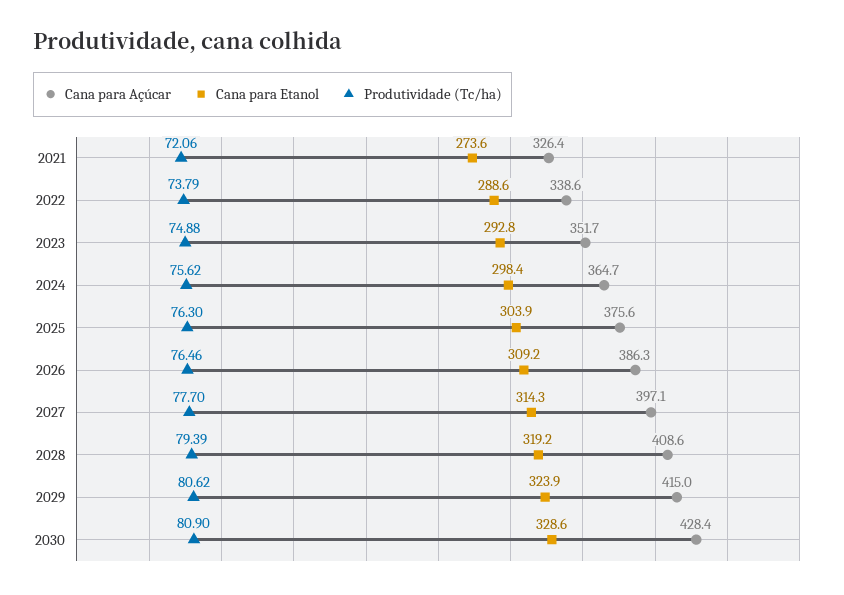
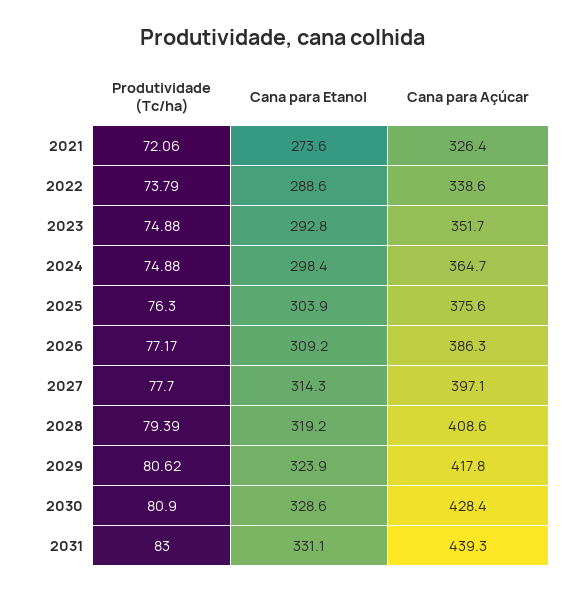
Produtividade (Tc/ha), 2024: 75.62 -> 74.88
Produtividade (Tc/ha), 2026: 76.46 -> 77.17
Cana para Açúcar, 2029: 415 -> 417.8
Produtividade (Tc/ha), 2031: none -> 83
Cana para Etanol, 2031: none -> 331.1
Cana para Açúcar, 2031: none -> 439.3

